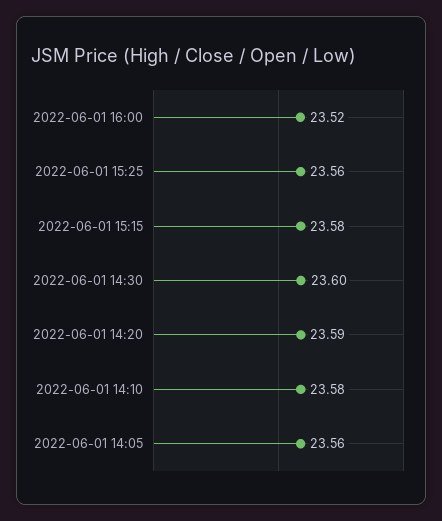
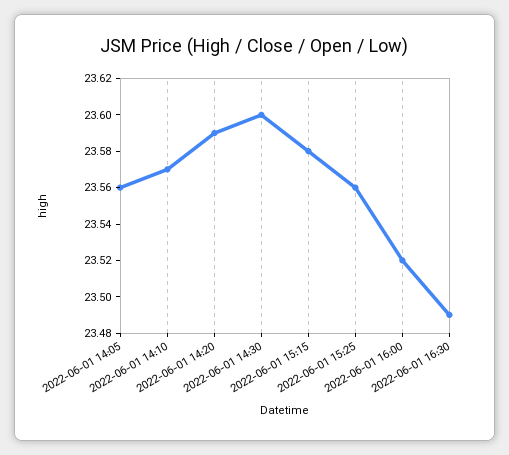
2022-06-01 14:10: 23.58 -> 23.57
2022-06-01 16:30: none -> 23.49

